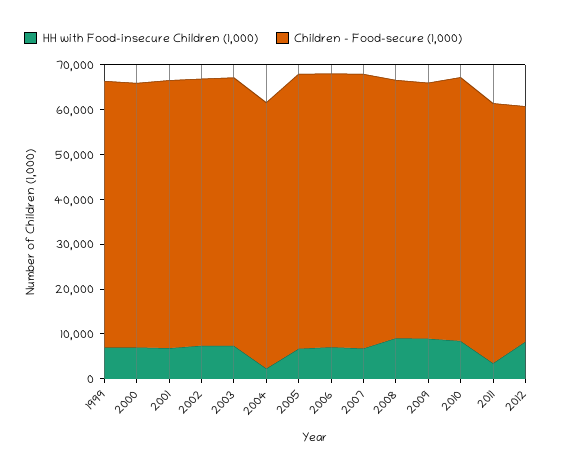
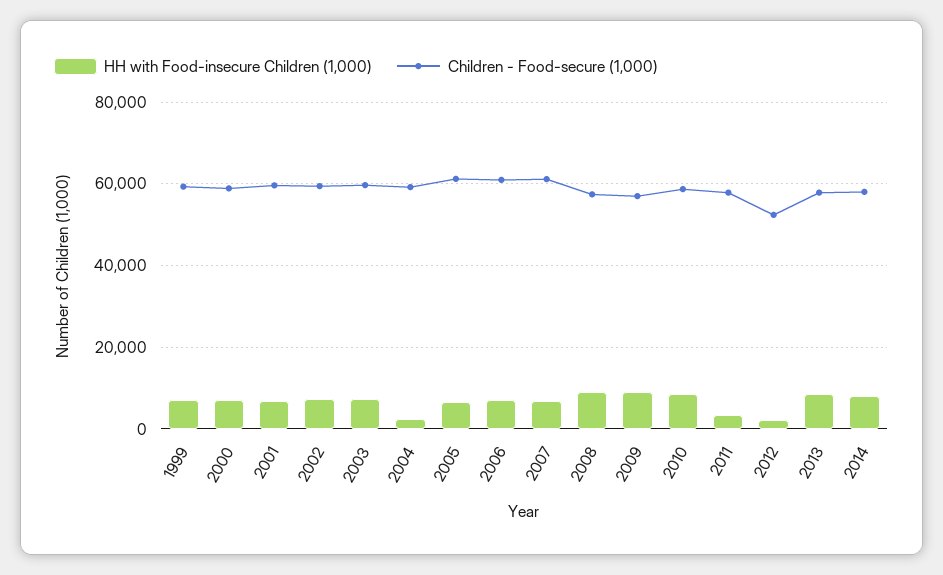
HH with Food-insecure Children (1,000), 2012: 8000 -> 2000
HH with Food-insecure Children (1,000), 2013: none -> 8000
Children - Food-secure (1,000), 2013: none -> 58000
HH with Food-insecure Children (1,000), 2014: none -> 8000
Children - Food-secure (1,000), 2014: none -> 58000

